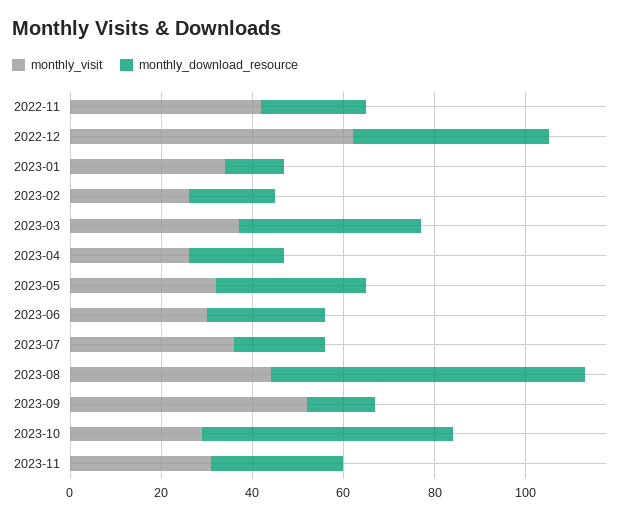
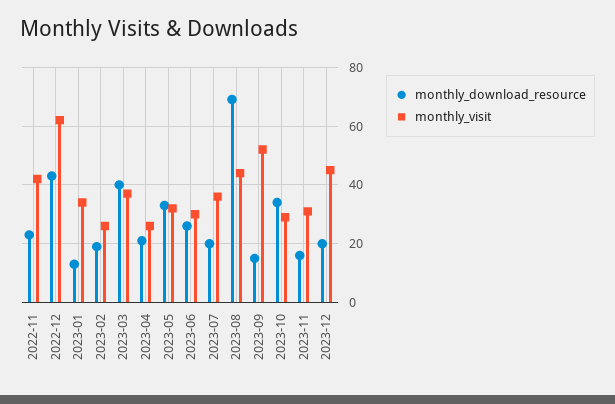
monthly_download_resource, 2023-10: 55 -> 35
monthly_download_resource, 2023-11: 30 -> 15
monthly_download_resource, 2023-12: none -> 20
monthly_visit, 2023-12: none -> 45

